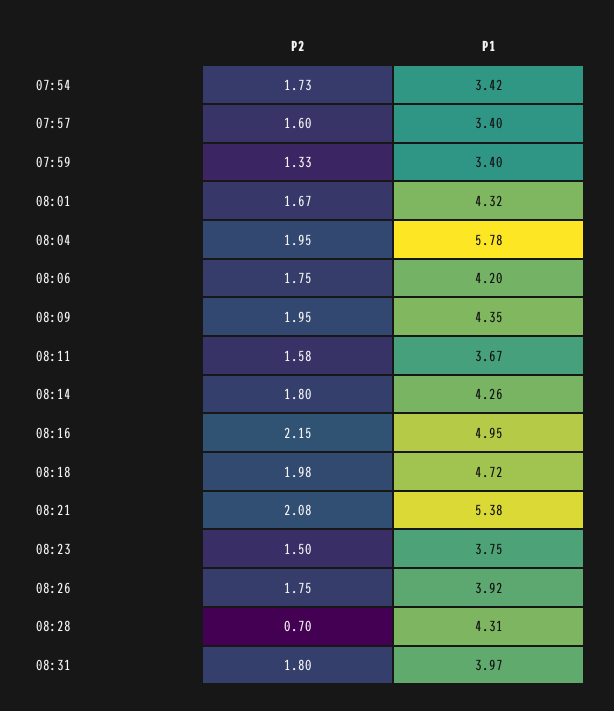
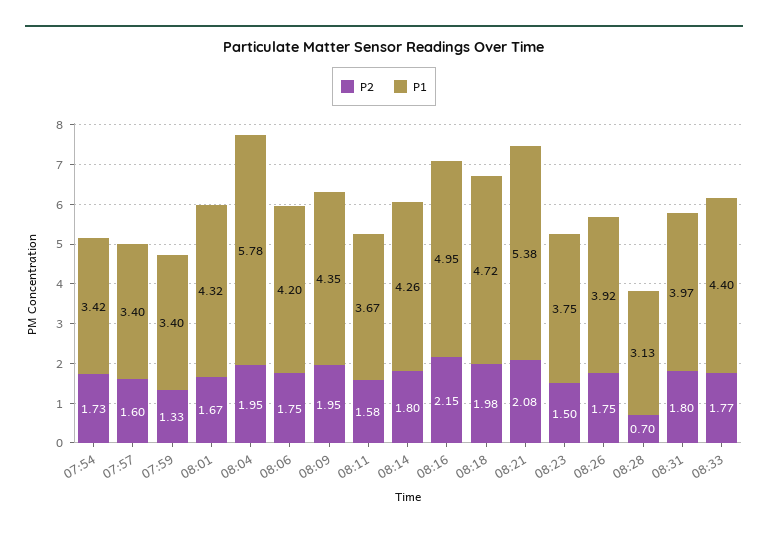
P1, 08:28: 4.31 -> 3.13
P2, 08:33: none -> 1.77
P1, 08:33: none -> 4.4

